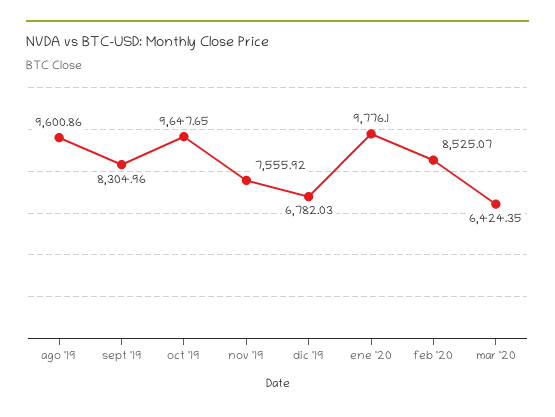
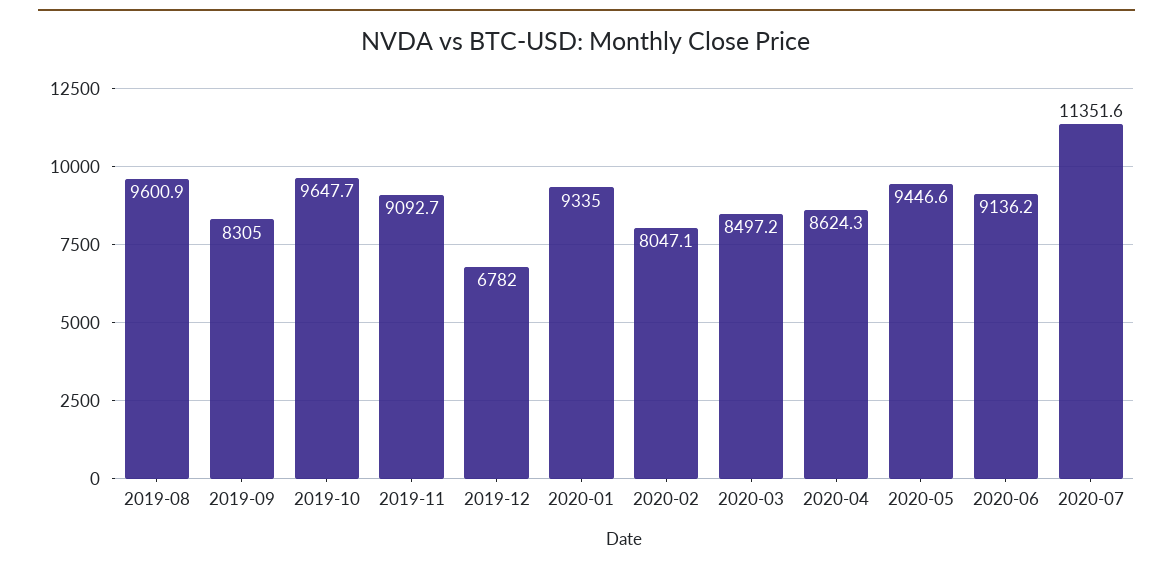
nov '19: 7555.92 -> 9092.7
ene '20: 9776.1 -> 9335
feb '20: 8525.07 -> 8047.1
mar '20: 6424.35 -> 8497.2
2020-04: none -> 8624.3
2020-05: none -> 9446.6
2020-06: none -> 9136.2
2020-07: none -> 11351.6

